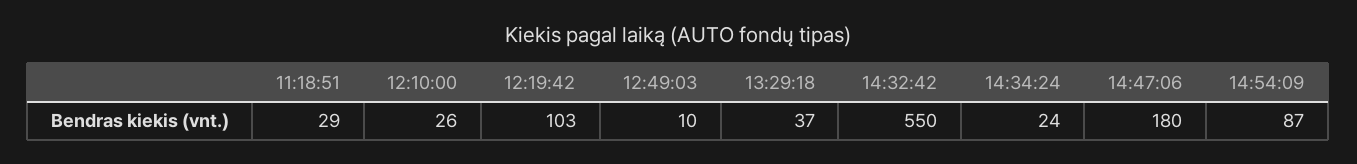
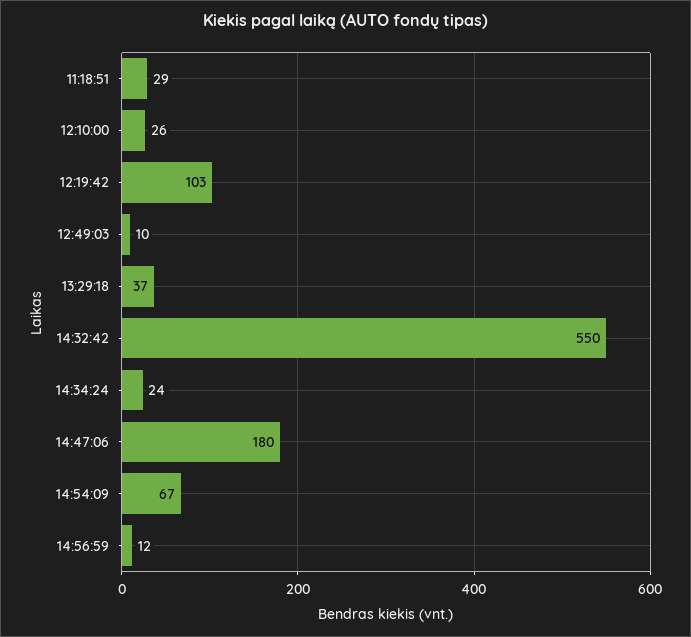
14:54:09: 87 -> 67
14:56:59: none -> 12

